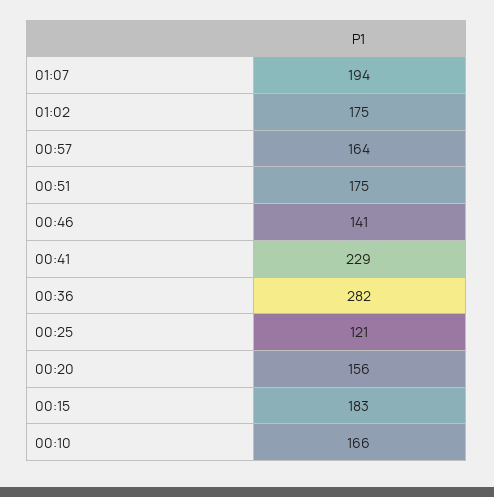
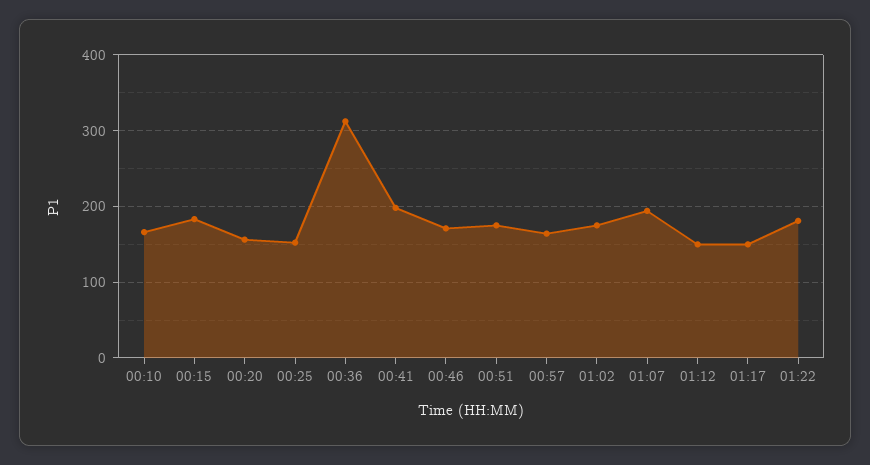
00:46: 141 -> 170
00:41: 229 -> 200
00:36: 282 -> 310
00:25: 121 -> 150
01:12: none -> 150
01:17: none -> 150
01:22: none -> 180

